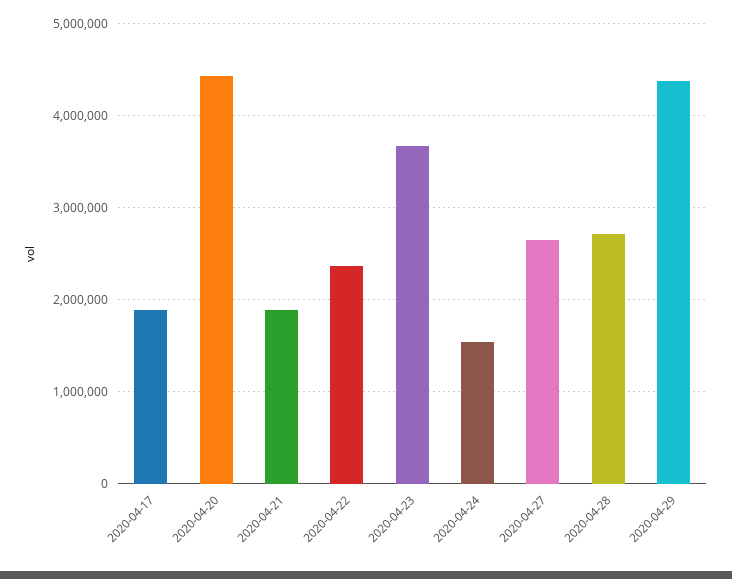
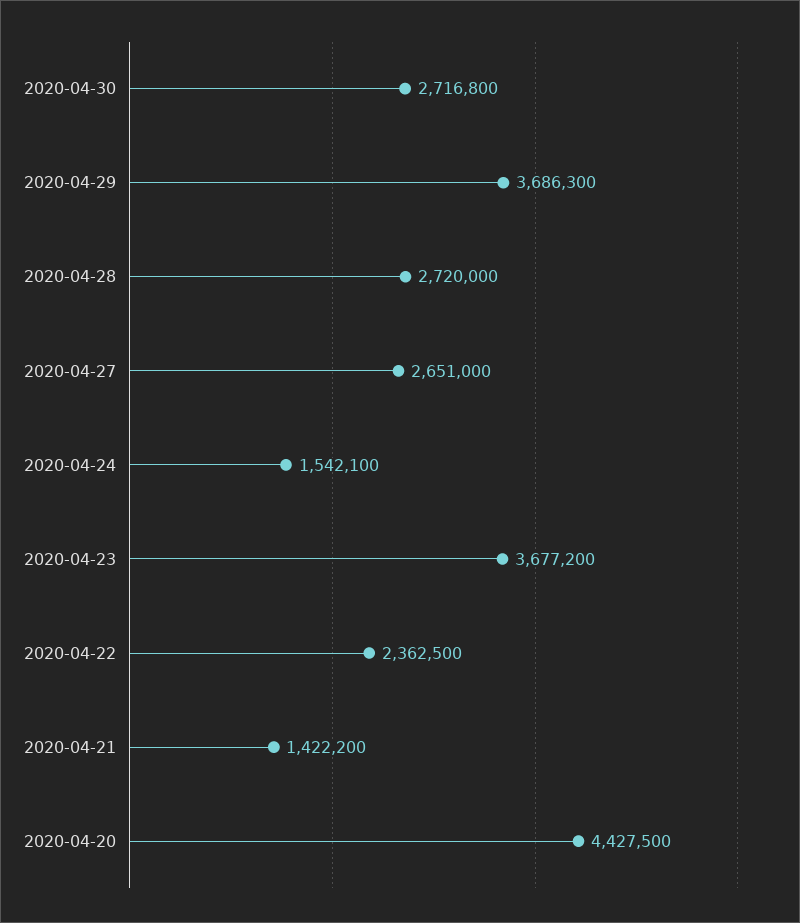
2020-04-17: 1900000 -> none
2020-04-21: 1900000 -> 1422200
2020-04-29: 4400000 -> 3686300
2020-04-30: none -> 2716800

